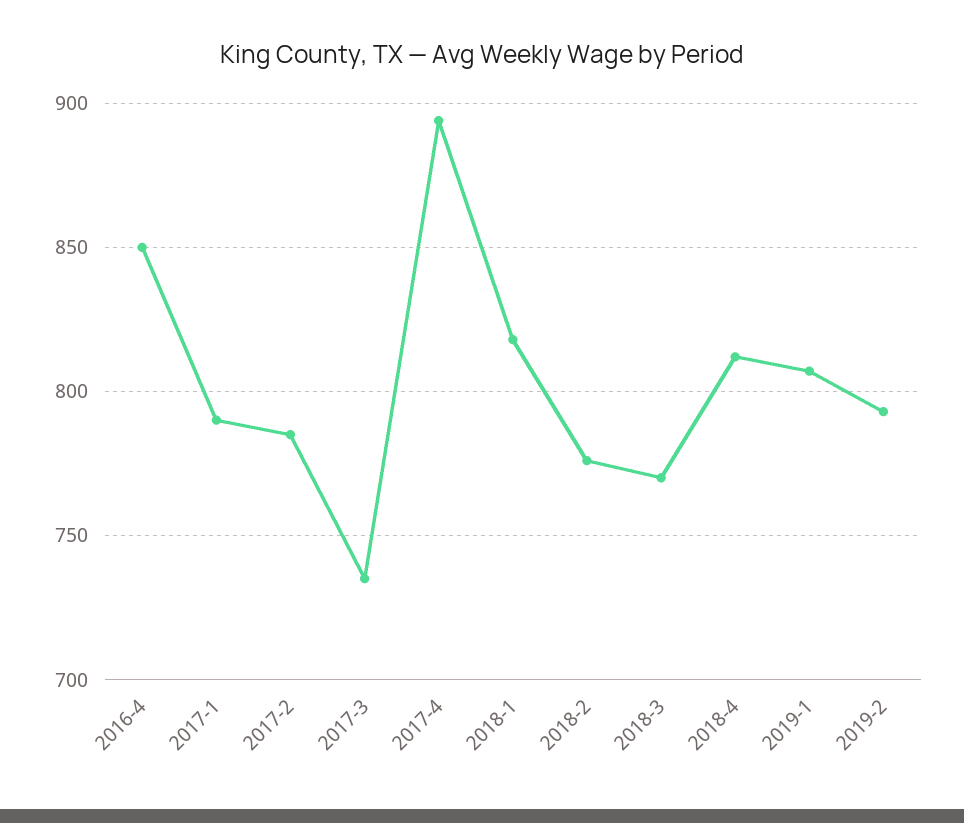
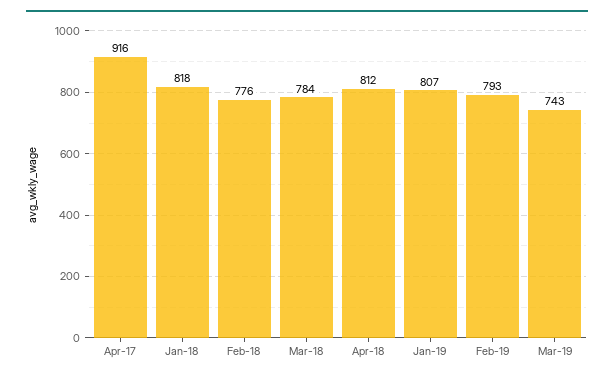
2016-4: 850 -> none
2017-1: 790 -> none
2017-2: 785 -> none
2017-3: 735 -> none
2017-4: 895 -> 916
2018-3: 770 -> 784
Mar-19: none -> 743

